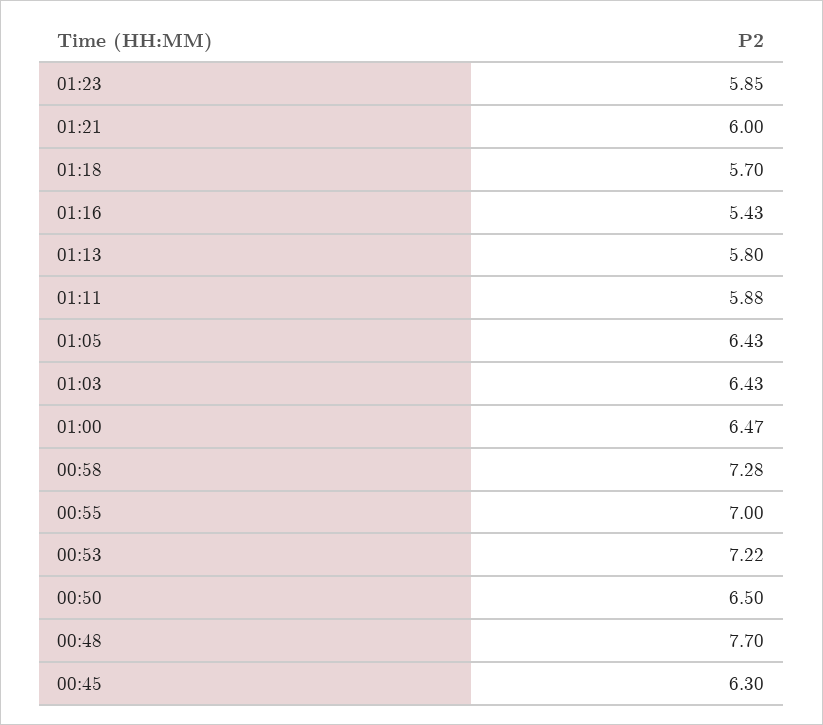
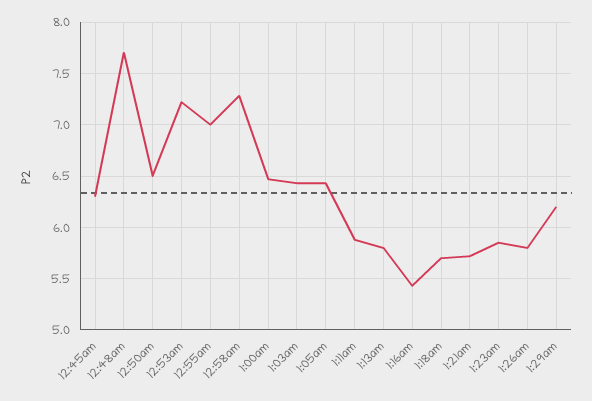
01:21: 6 -> 5.7
1:26am: none -> 5.8
1:29am: none -> 6.2

